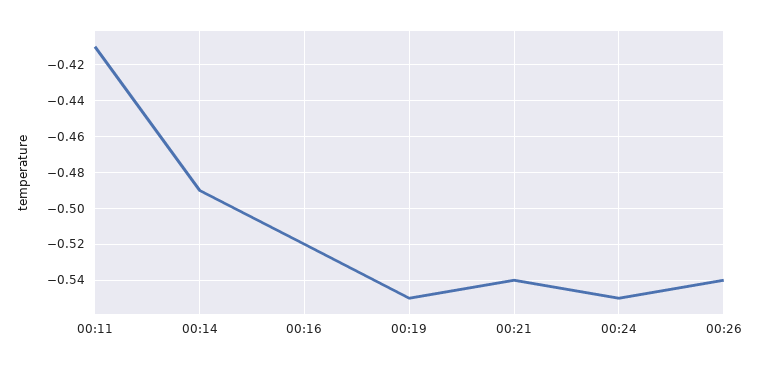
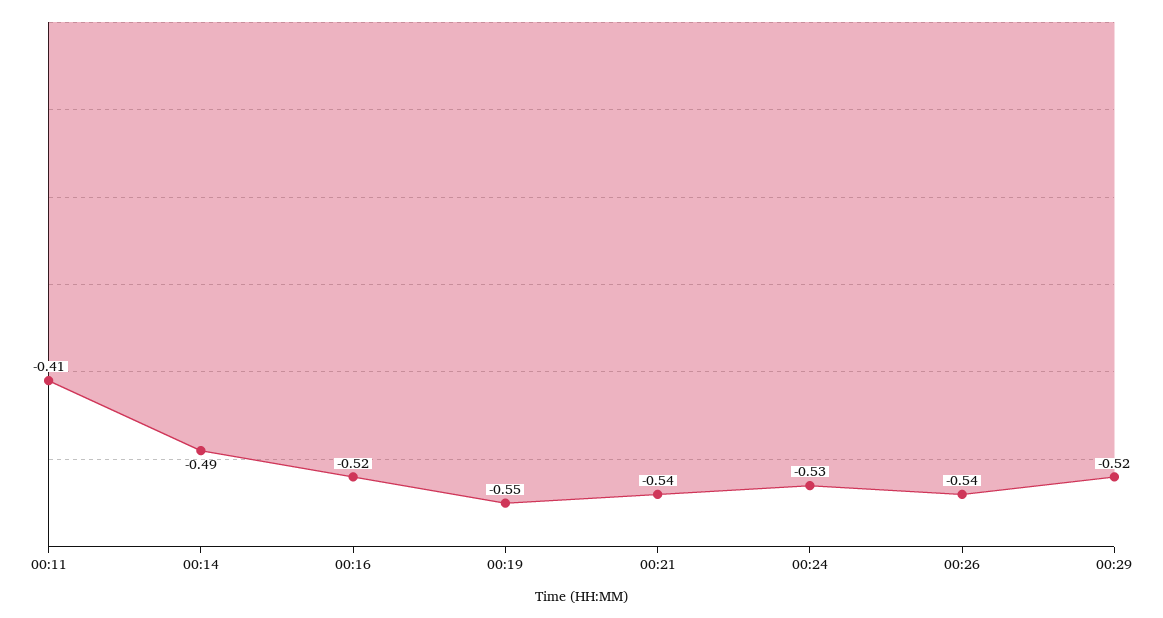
00:24: -0.55 -> -0.53
00:29: none -> -0.52

